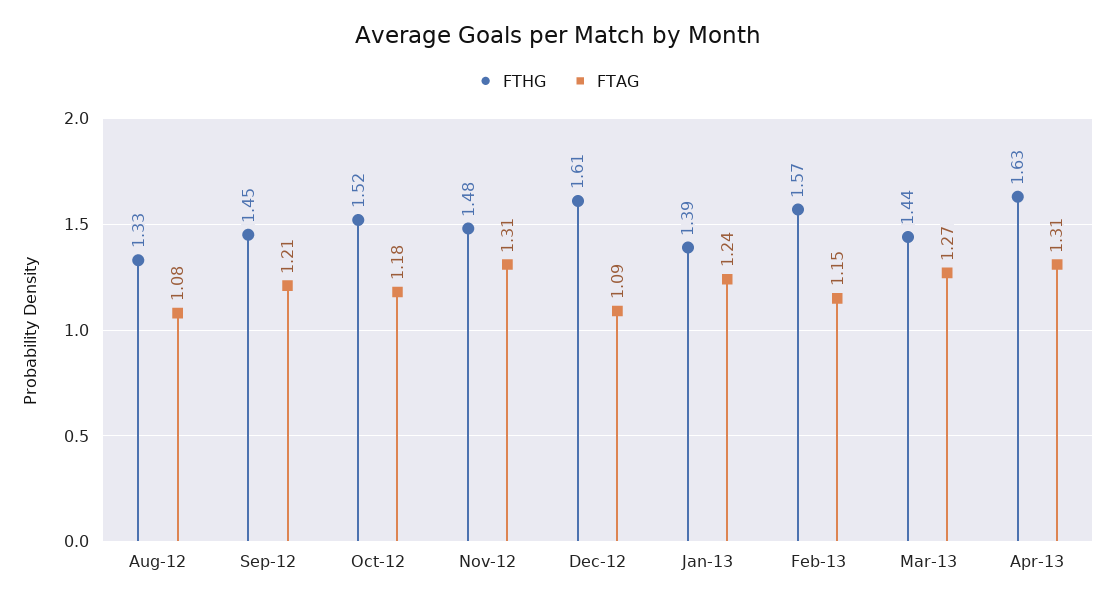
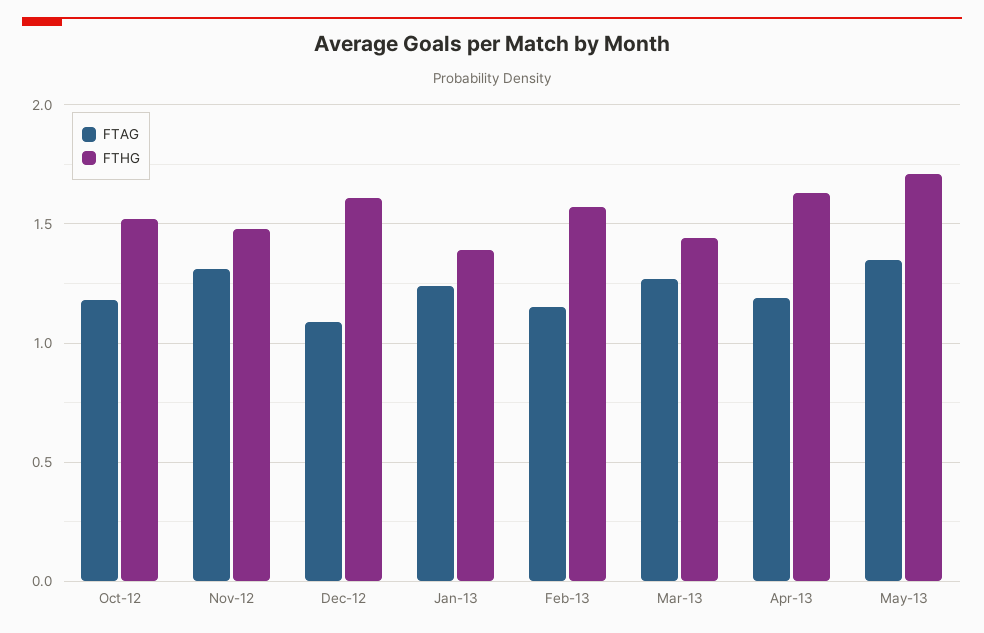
FTHG, Aug-12: 1.33 -> none
FTAG, Aug-12: 1.08 -> none
FTHG, Sep-12: 1.45 -> none
FTAG, Sep-12: 1.21 -> none
FTAG, Apr-13: 1.31 -> 1.2
FTAG, May-13: none -> 1.35
FTHG, May-13: none -> 1.7

